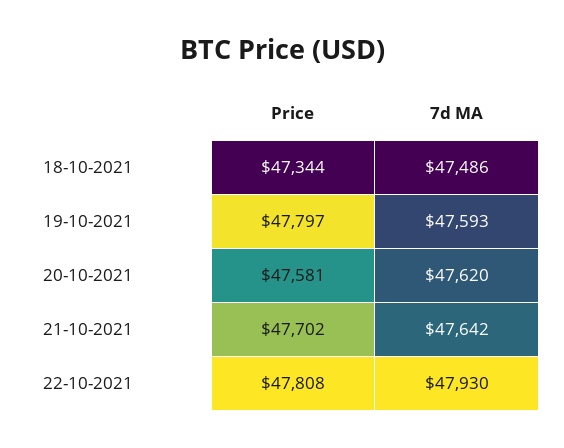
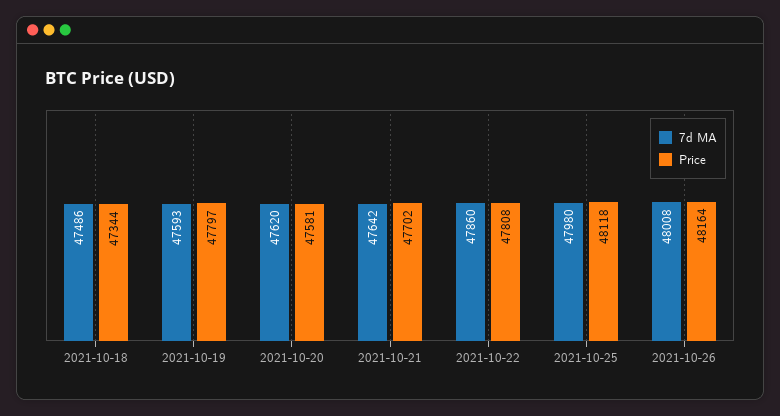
7d MA, 22-10-2021: 47930 -> 47860
7d MA, 2021-10-25: none -> 47980
Price, 2021-10-25: none -> 48118
7d MA, 2021-10-26: none -> 48008
Price, 2021-10-26: none -> 48164

